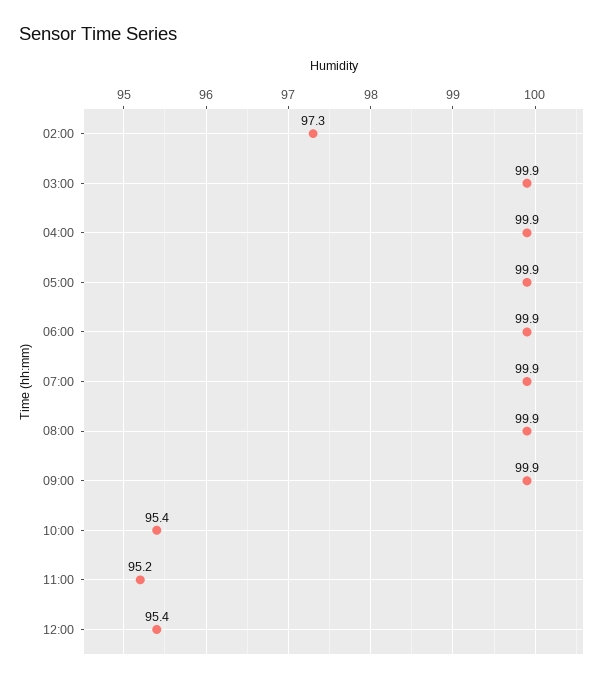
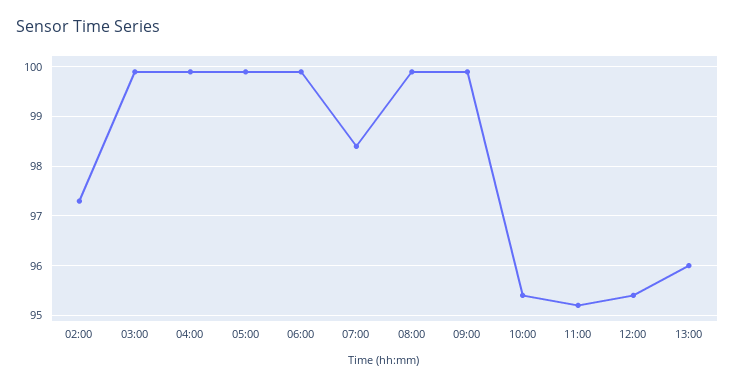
07:00: 99.9 -> 98.5
13:00: none -> 96

